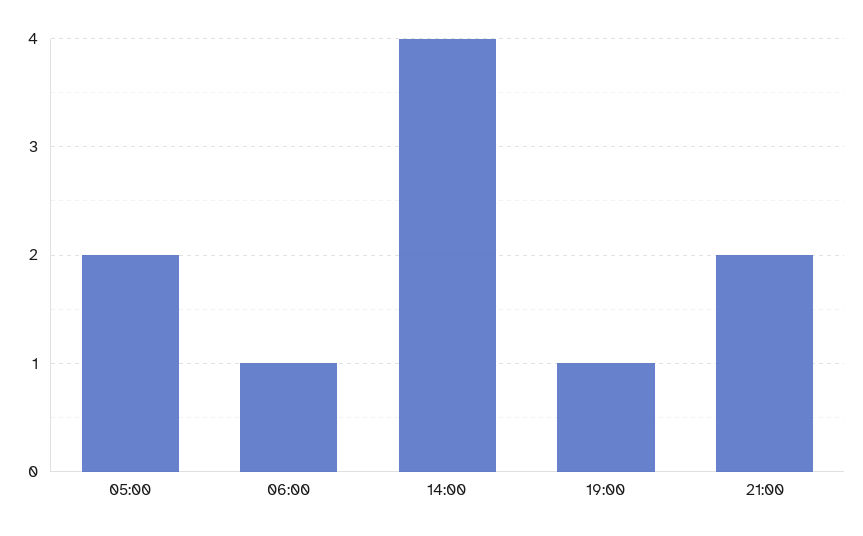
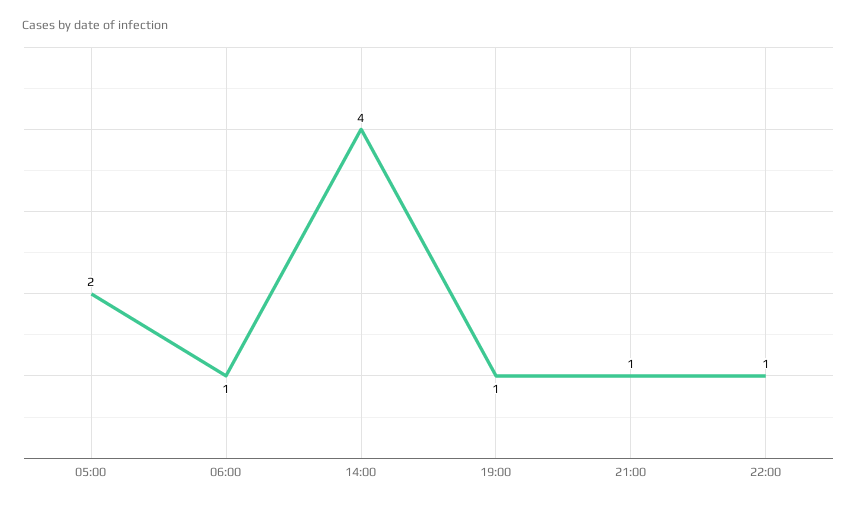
21:00: 2 -> 1
22:00: none -> 1

